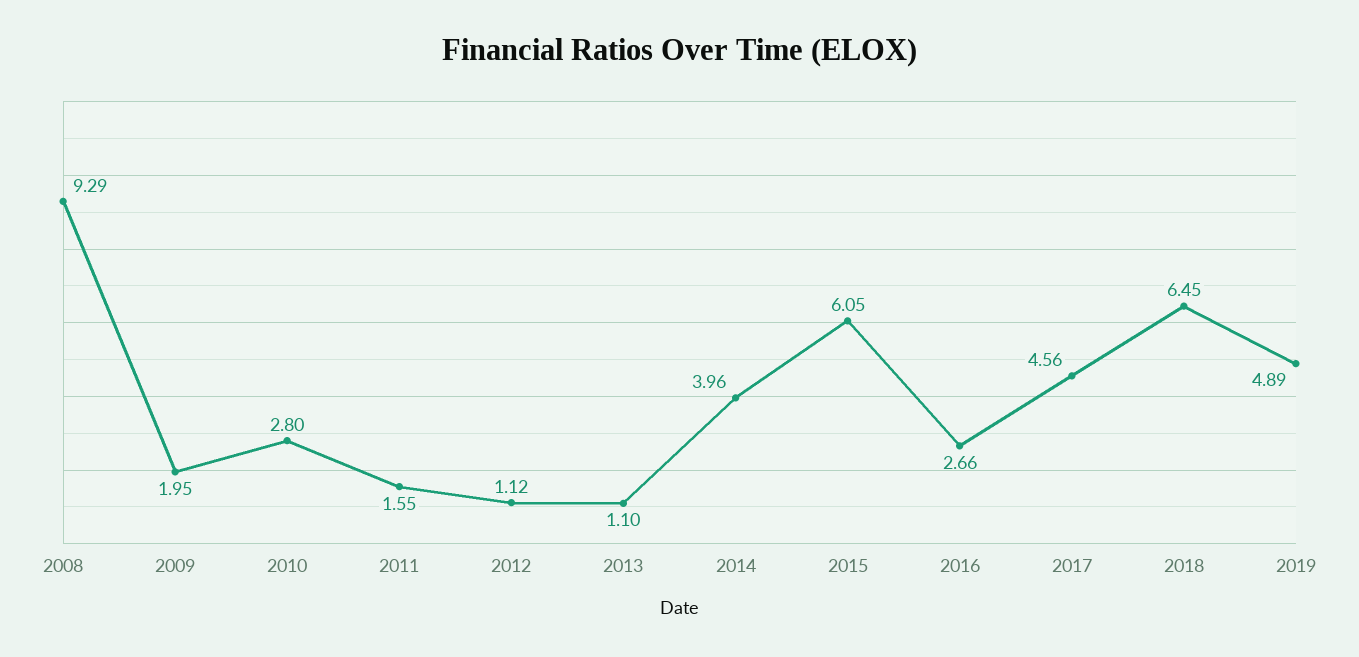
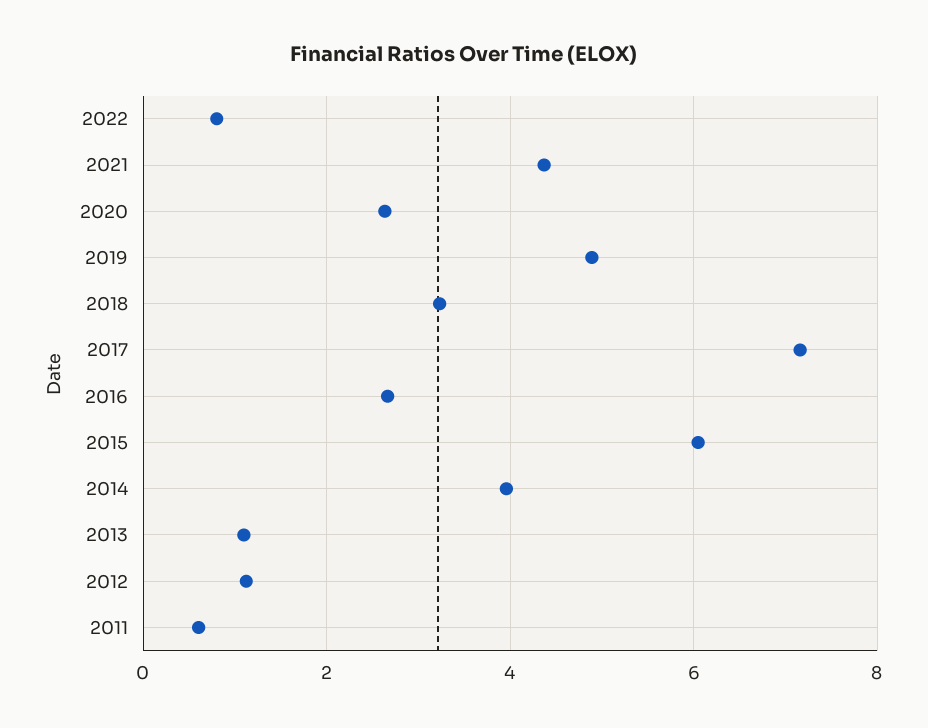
2008: 9.29 -> none
2009: 1.95 -> none
2010: 2.8 -> none
2011: 1.55 -> 0.6
2017: 4.56 -> 7.2
2018: 6.45 -> 3.2
2022: none -> 0.8
2021: none -> 4.4
2020: none -> 2.6

